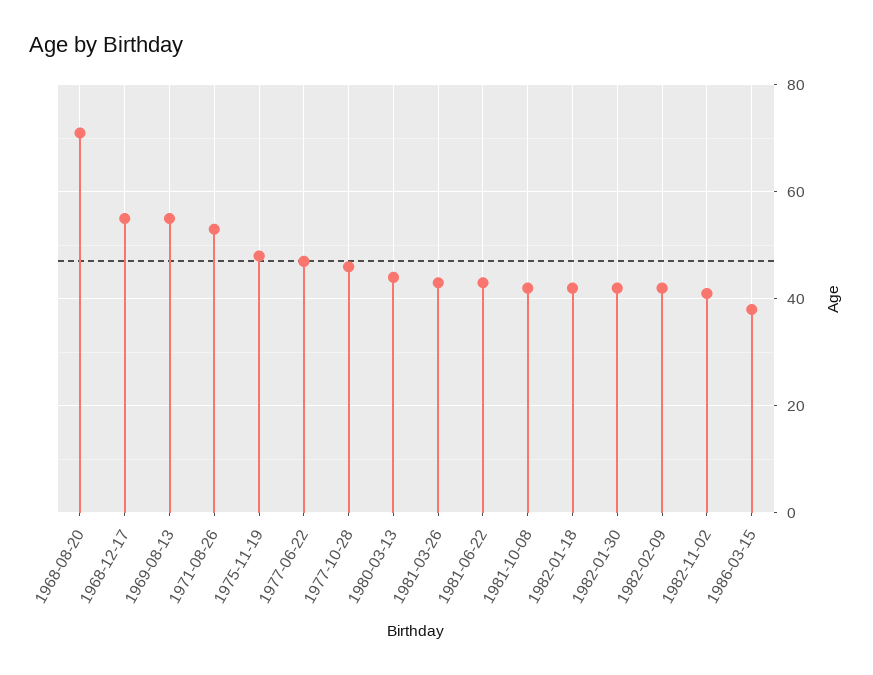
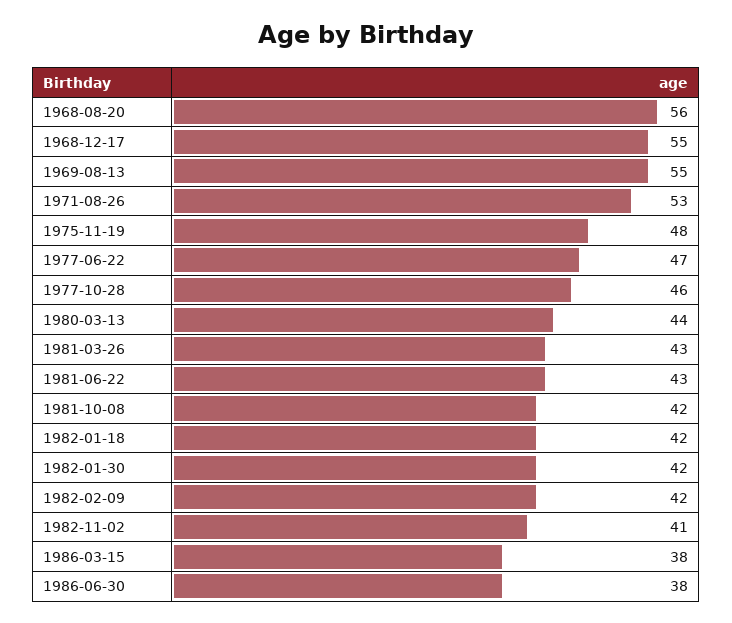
1968-08-20: 70 -> 56
1986-06-30: none -> 38

